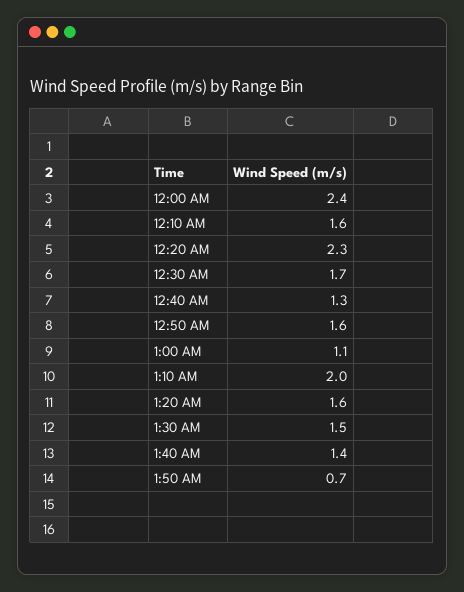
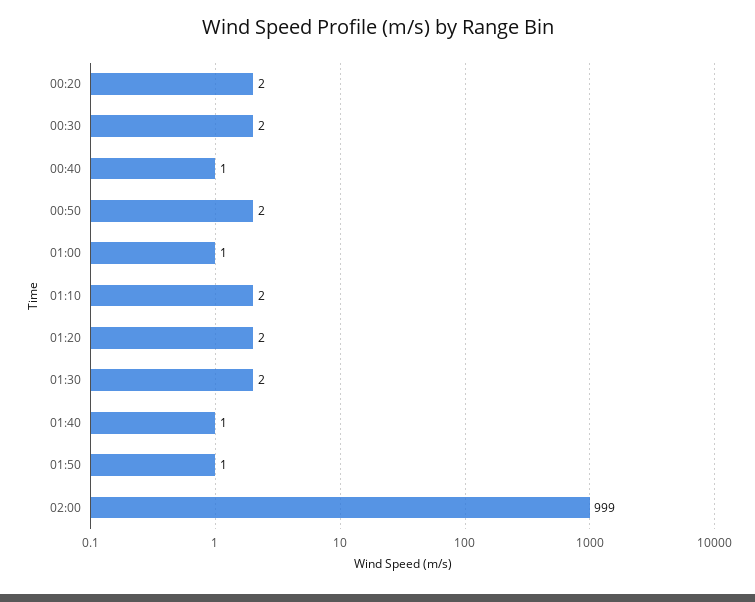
12:00 AM: 2.4 -> none
12:10 AM: 1.6 -> none
02:00: none -> 999

